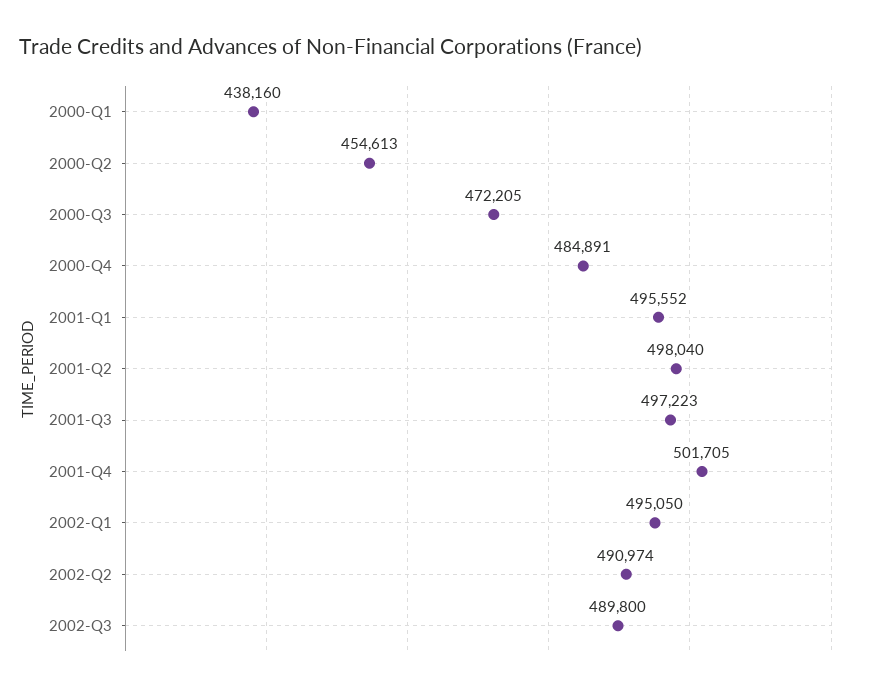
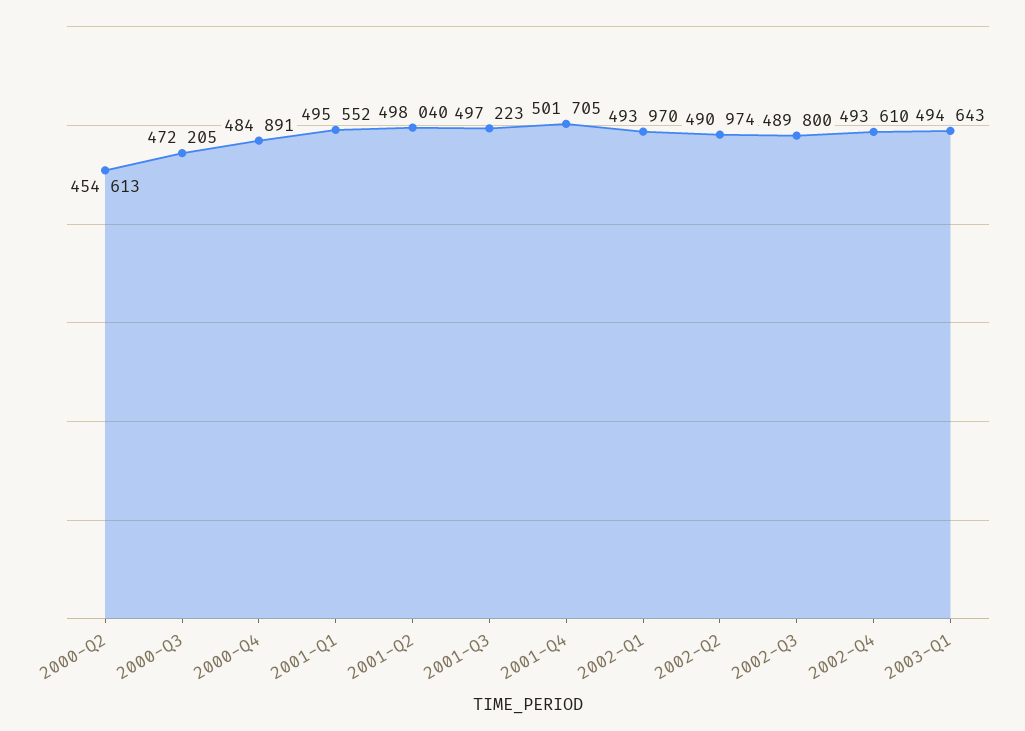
2000-Q1: 438160 -> none
2002-Q1: 495050 -> 493970
2002-Q4: none -> 493610
2003-Q1: none -> 494643

